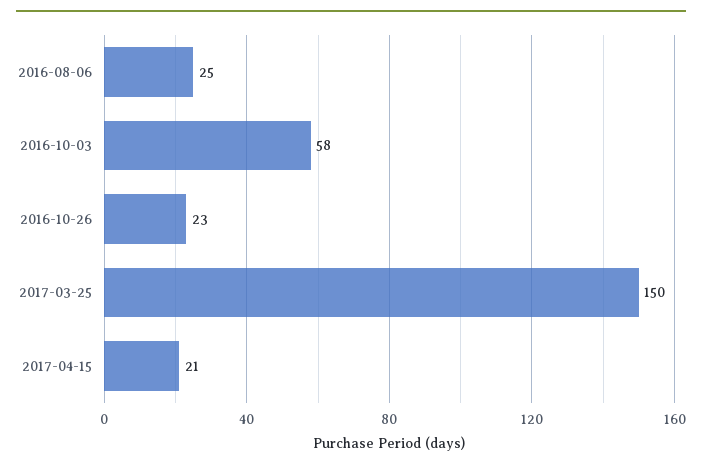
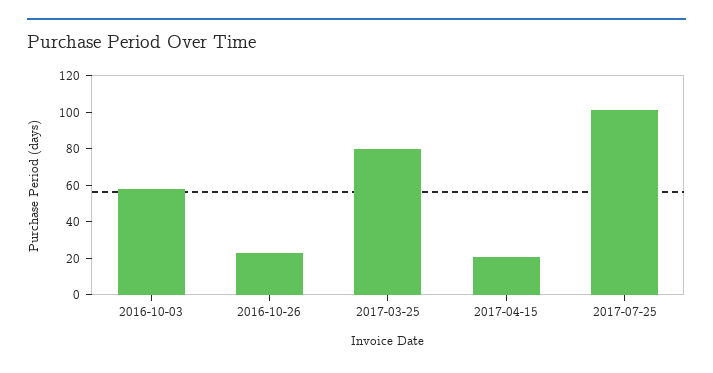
2016-08-06: 25 -> none
2017-03-25: 150 -> 80
2017-07-25: none -> 100

